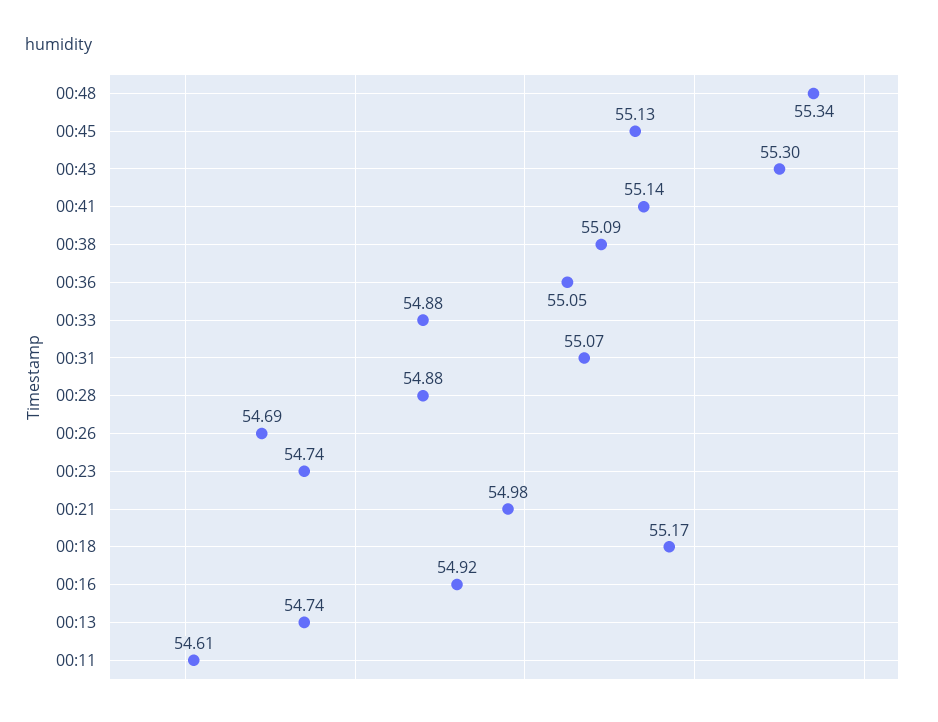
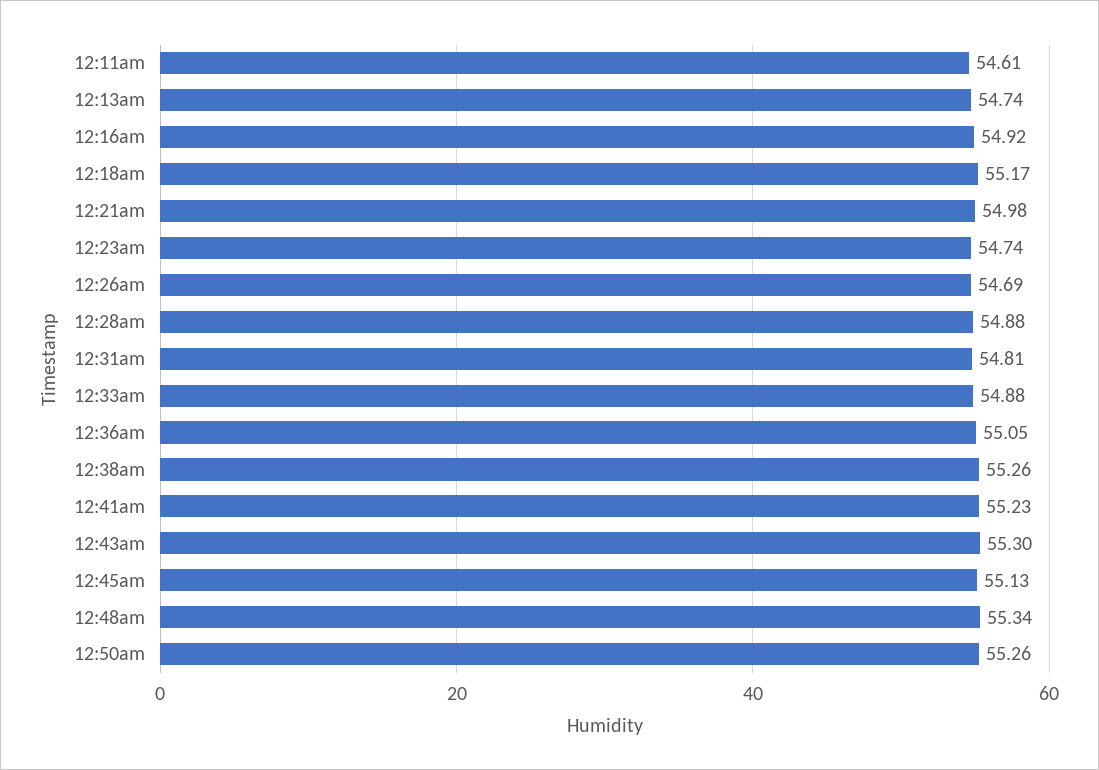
00:41: 55.14 -> 55.23
00:38: 55.09 -> 55.26
00:31: 55.07 -> 54.81
12:50am: none -> 55.26

